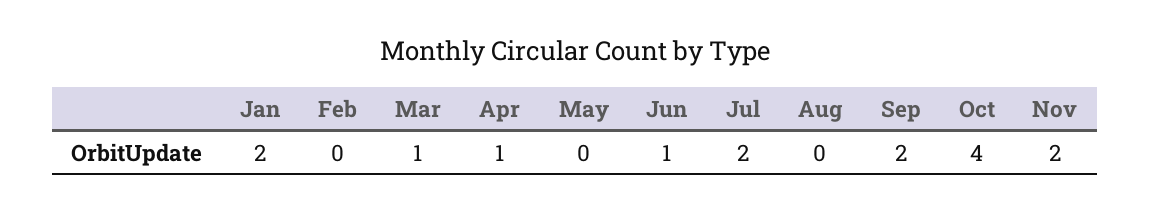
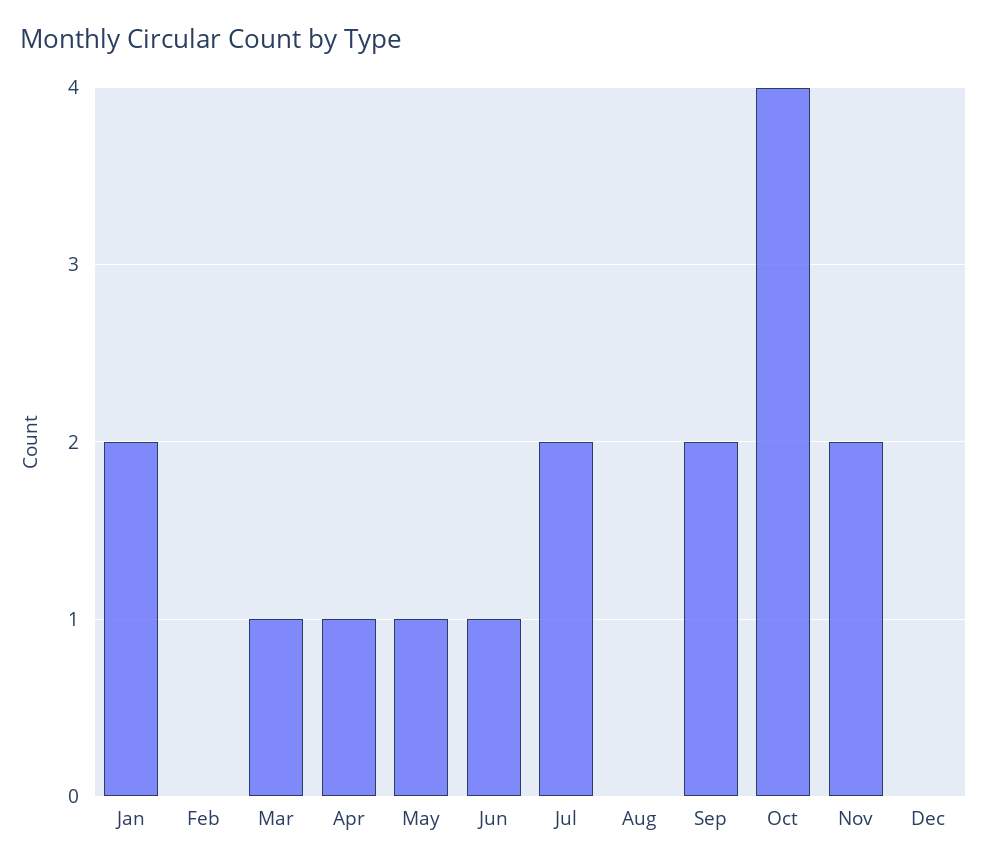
May: 0 -> 1
Dec: none -> 0

